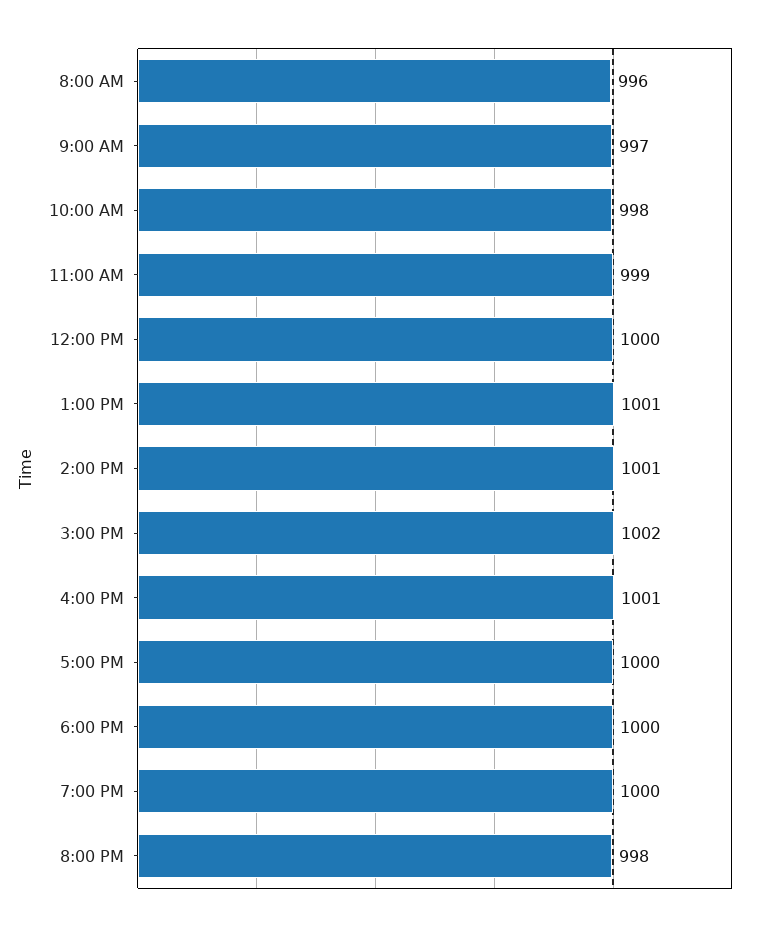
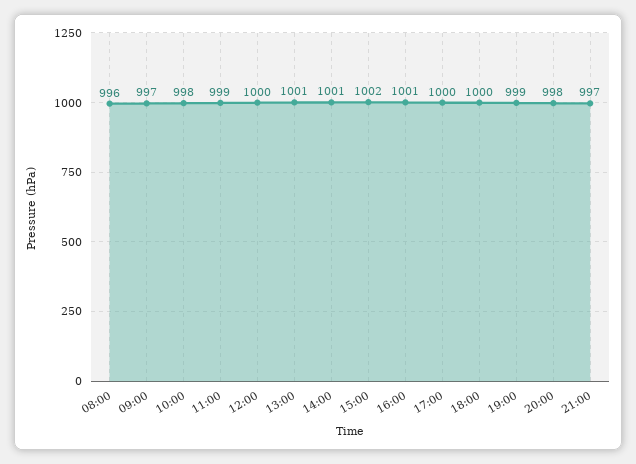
7:00 PM: 1000 -> 999
21:00: none -> 997

